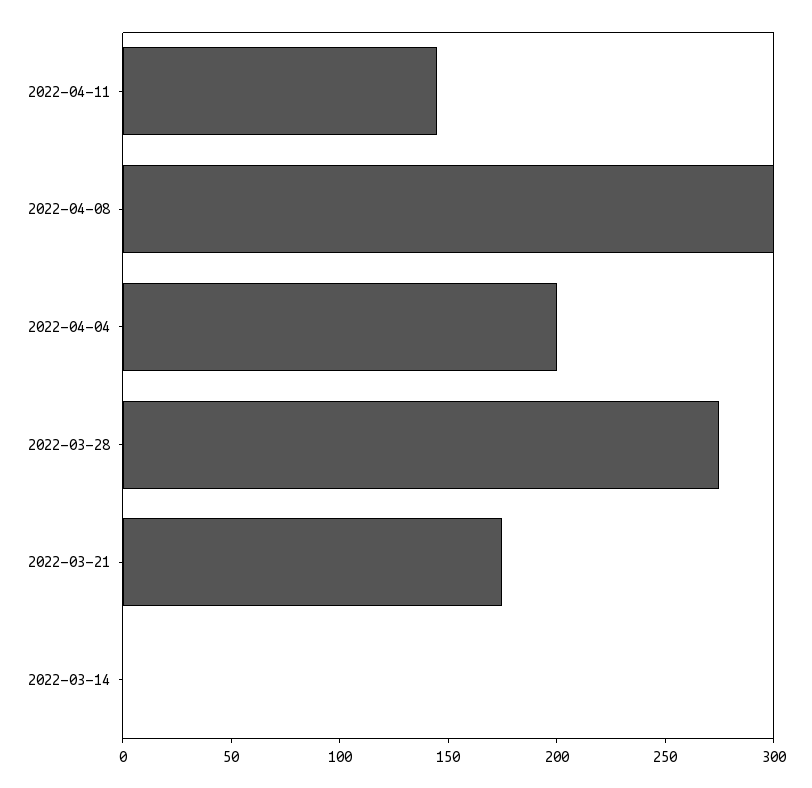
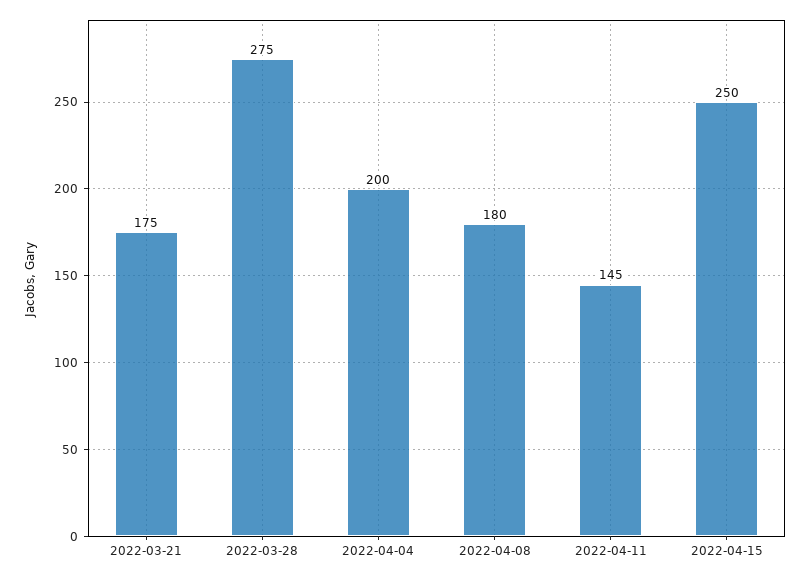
2022-04-08: 300 -> 180
2022-03-14: 0 -> none
2022-04-15: none -> 250

